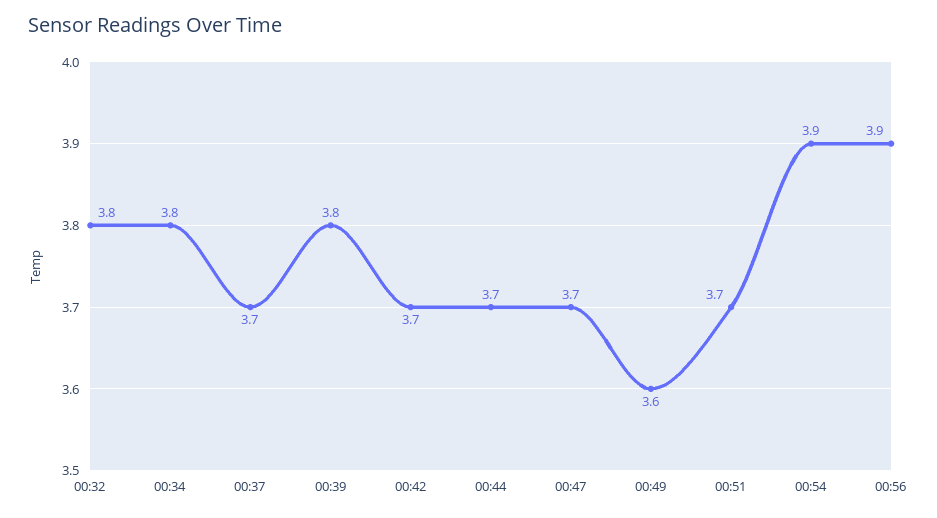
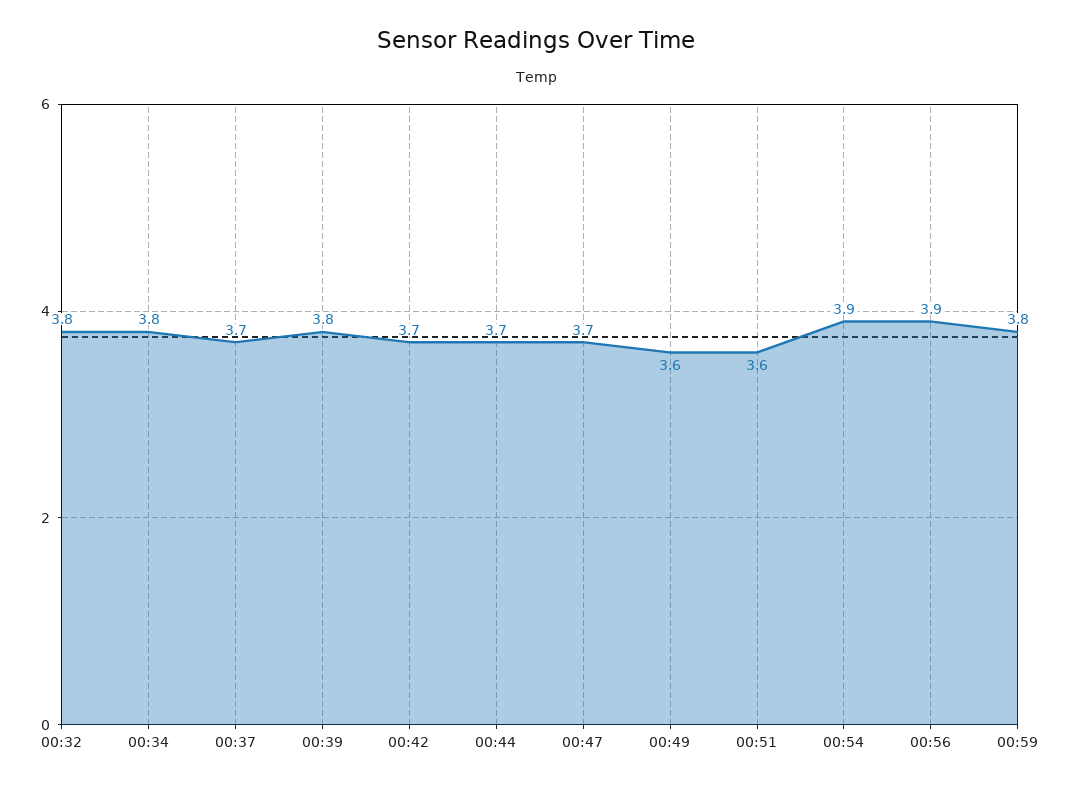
00:51: 3.7 -> 3.6
00:59: none -> 3.8

